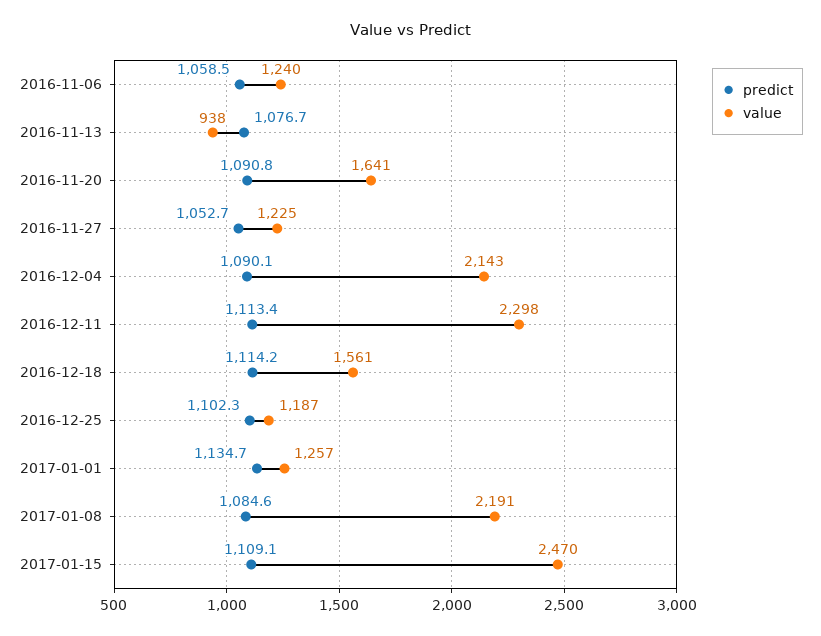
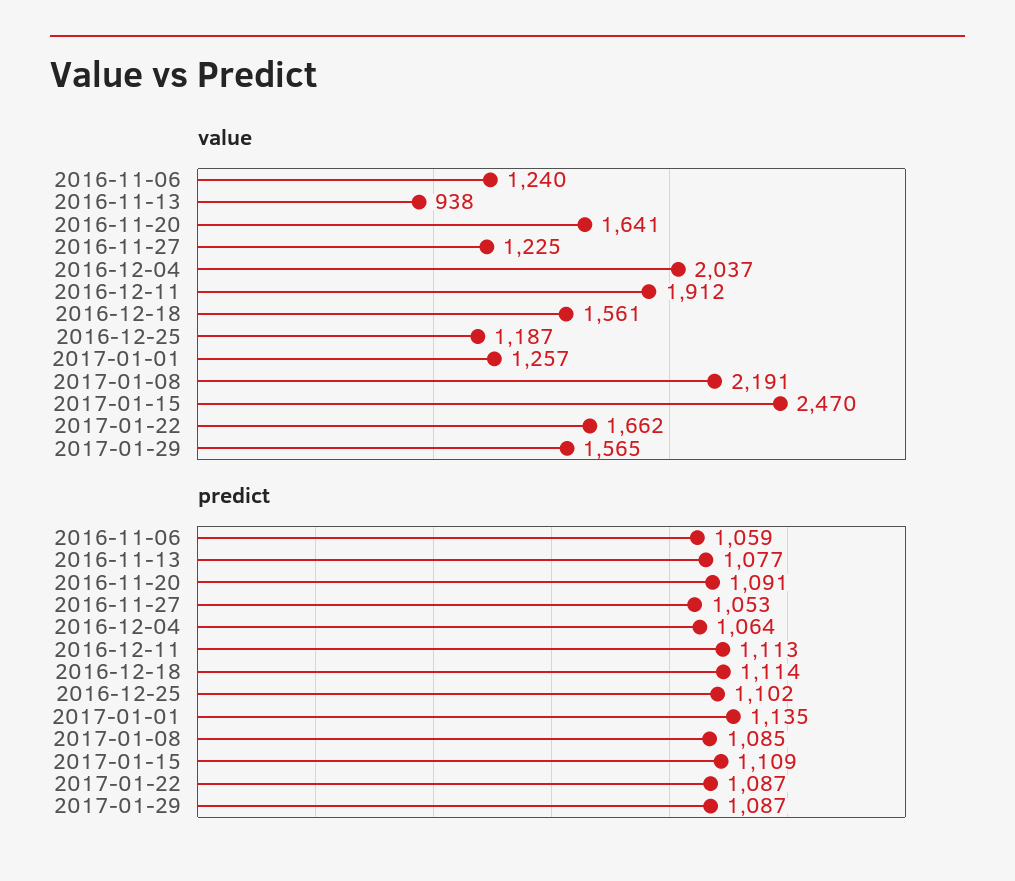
predict, 2016-12-04: 1090.1 -> 1064
value, 2016-12-04: 2143 -> 2037
value, 2016-12-11: 2298 -> 1912
value, 2017-01-22: none -> 1662
value, 2017-01-29: none -> 1565
predict, 2017-01-22: none -> 1087
predict, 2017-01-29: none -> 1087

